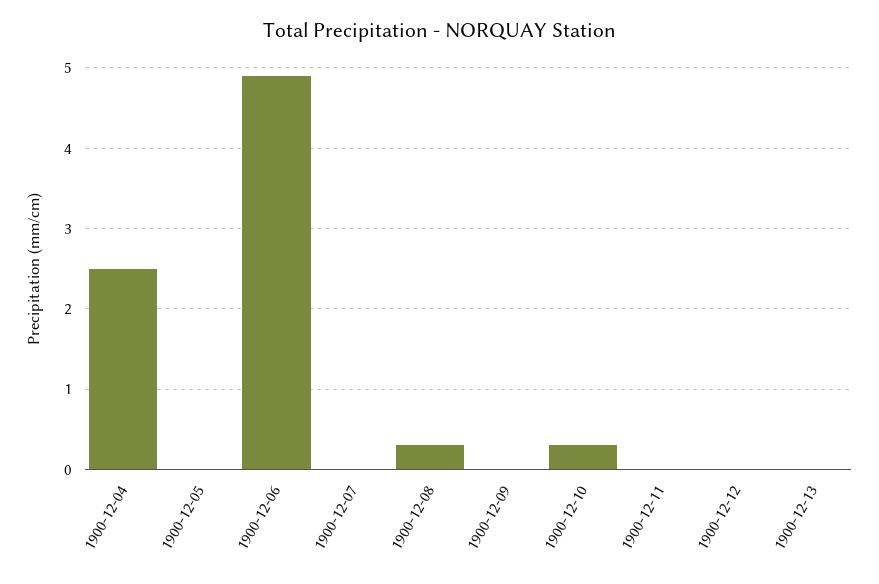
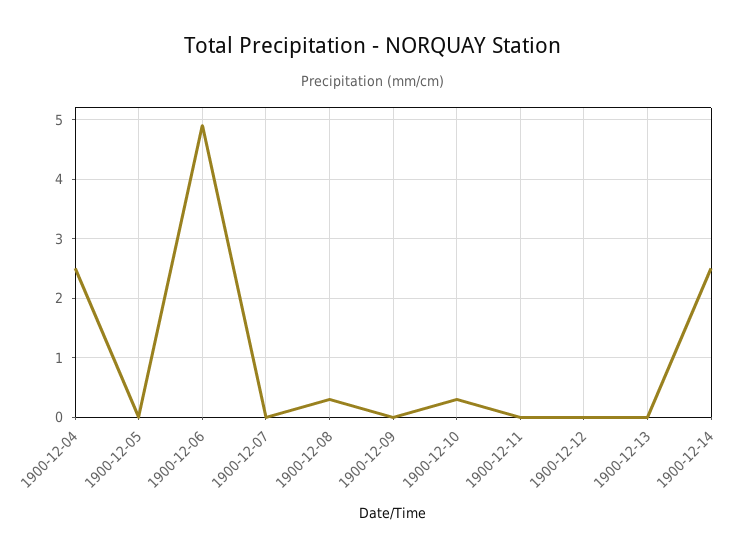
1900-12-14: none -> 2.5

